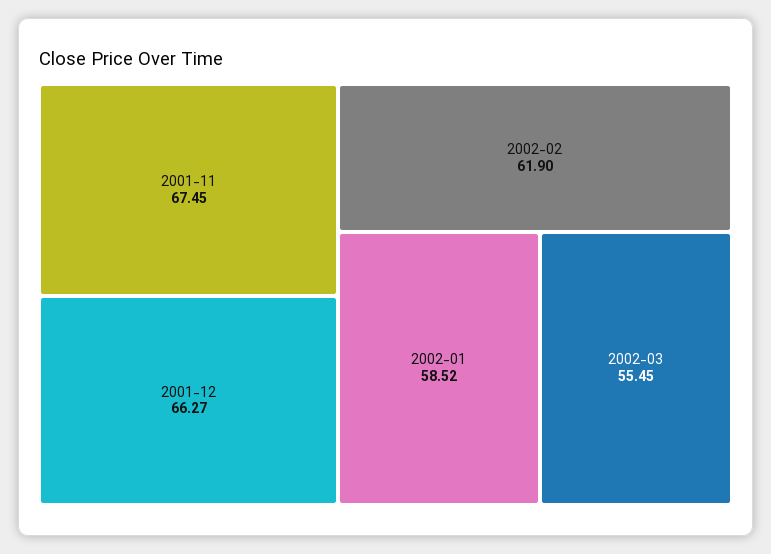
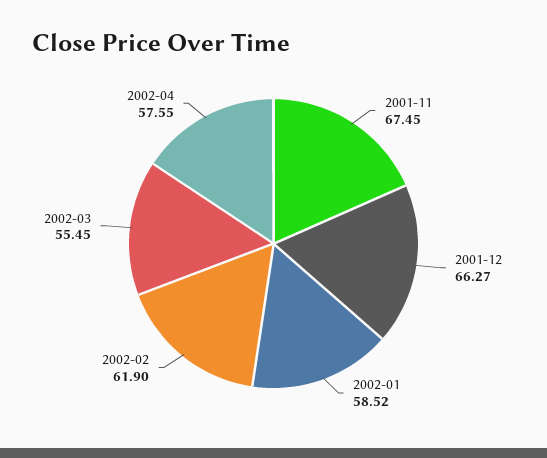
2002-04: none -> 57.55

